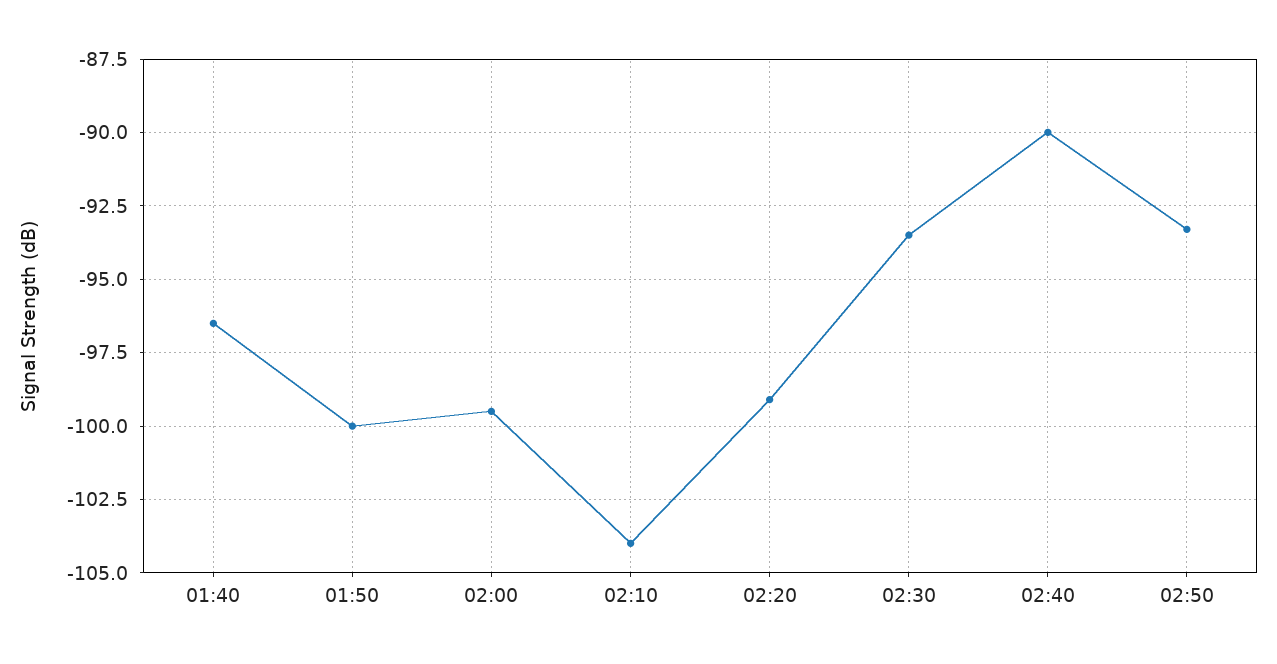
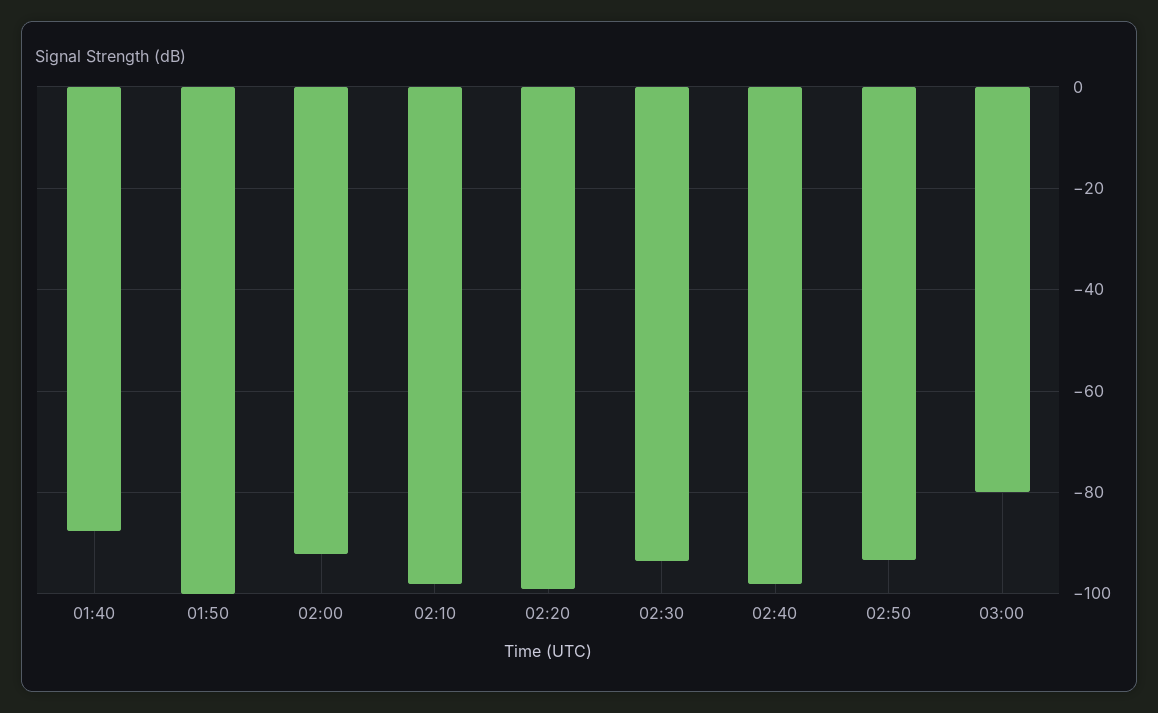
01:40: -96.5 -> -88
02:00: -99.5 -> -92
02:10: -104 -> -98
02:40: -90 -> -98
03:00: none -> -80

